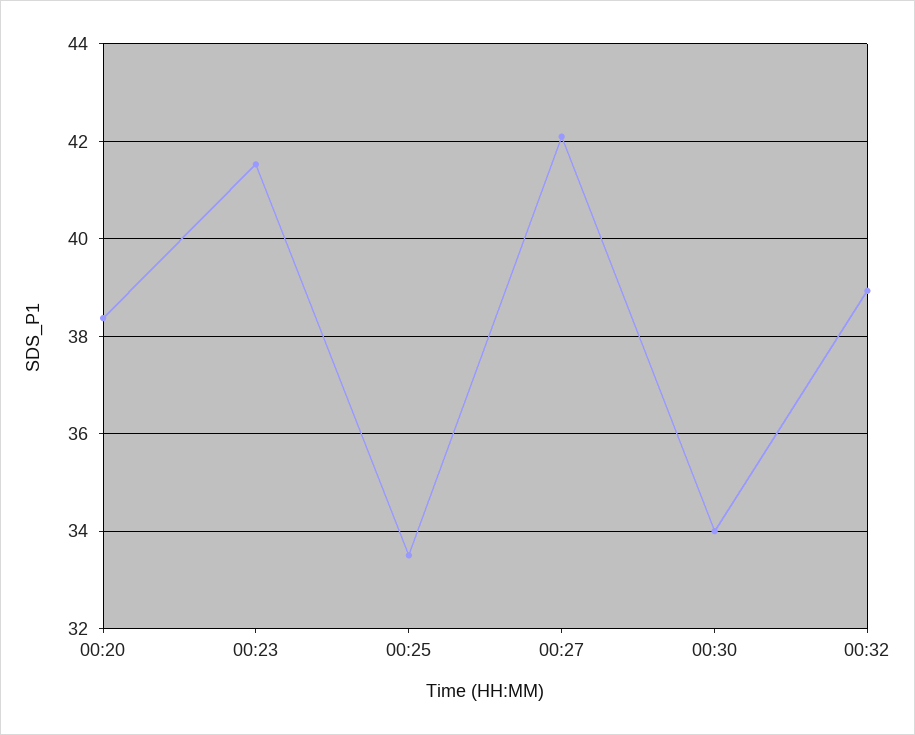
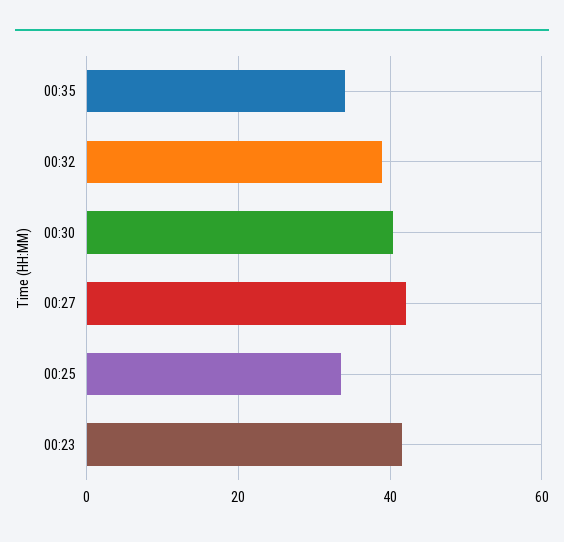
00:20: 38.4 -> none
00:30: 34 -> 40
00:35: none -> 34

